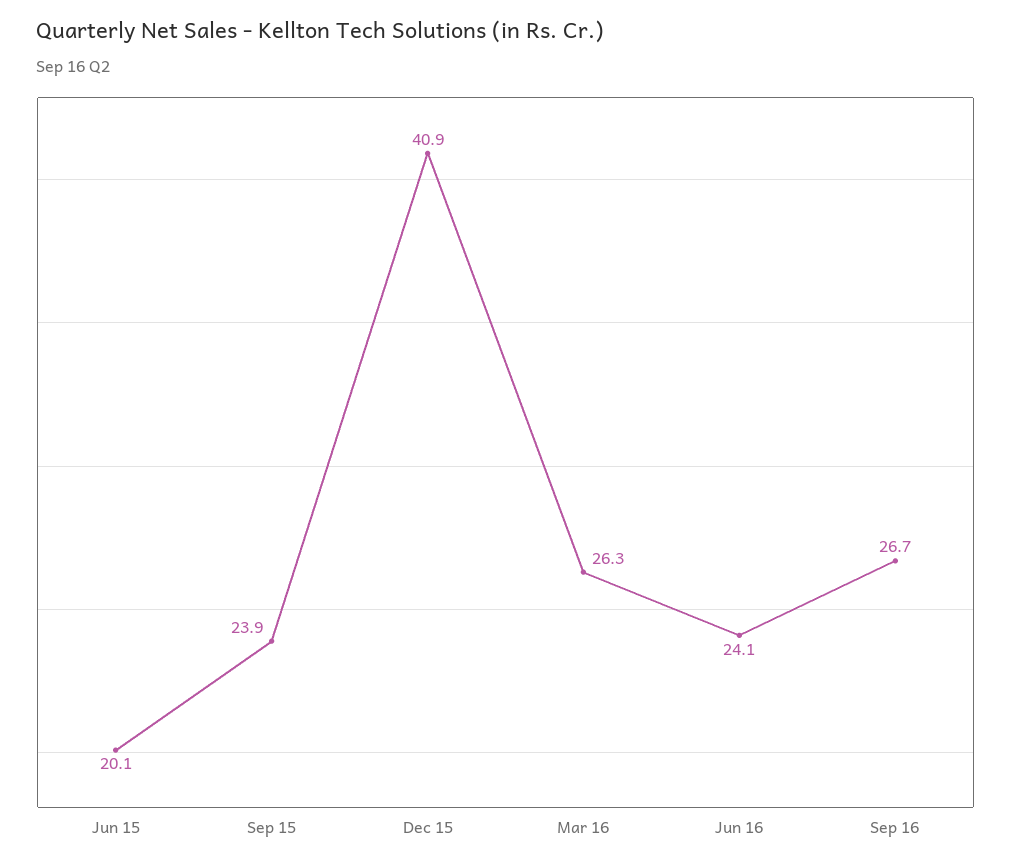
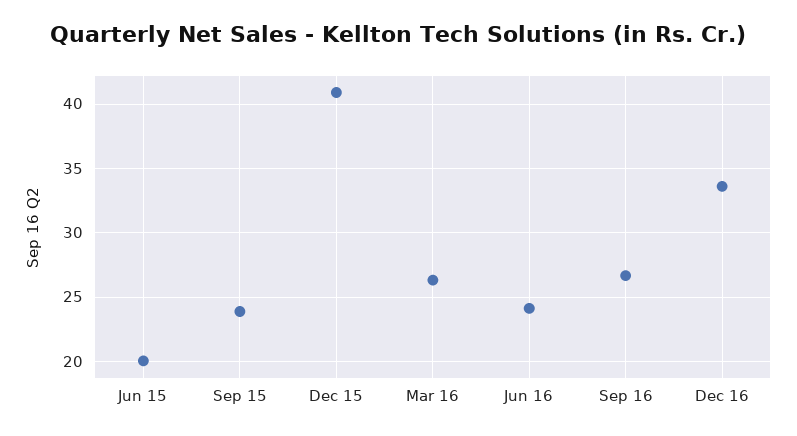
Dec 16: none -> 33.5

